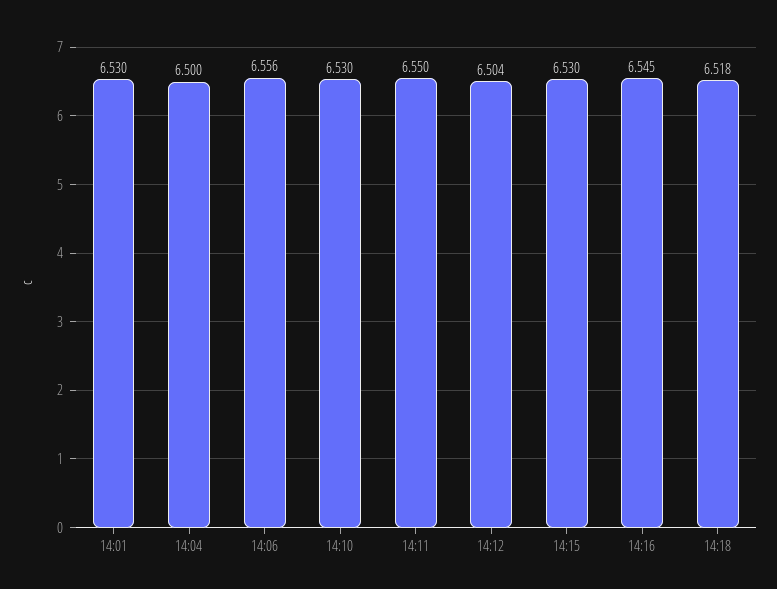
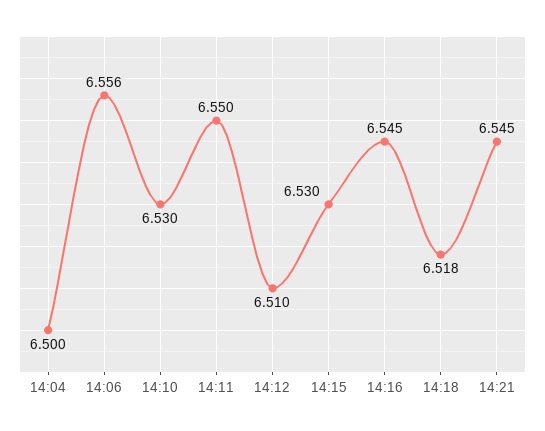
14:01: 6.53 -> none
14:12: 6.504 -> 6.51
14:21: none -> 6.545

